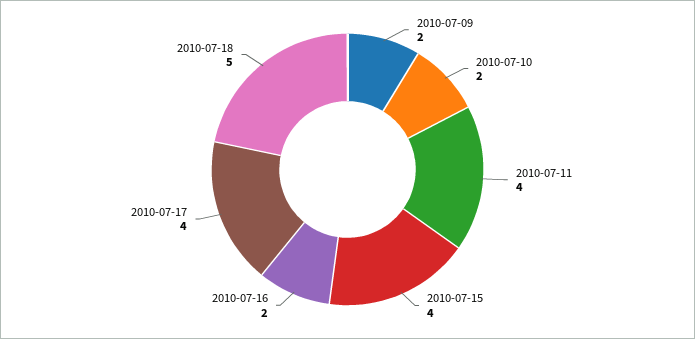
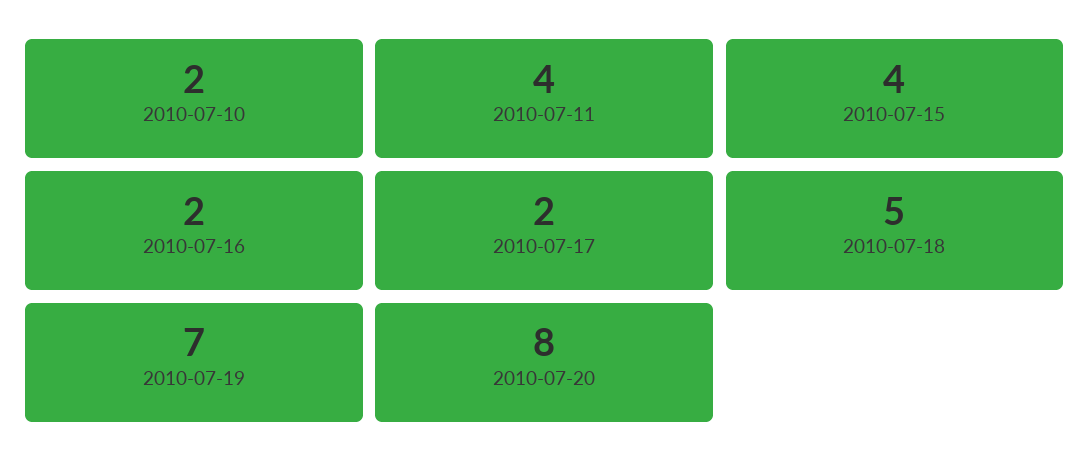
2010-07-09: 2 -> none
2010-07-17: 4 -> 2
2010-07-19: none -> 7
2010-07-20: none -> 8

